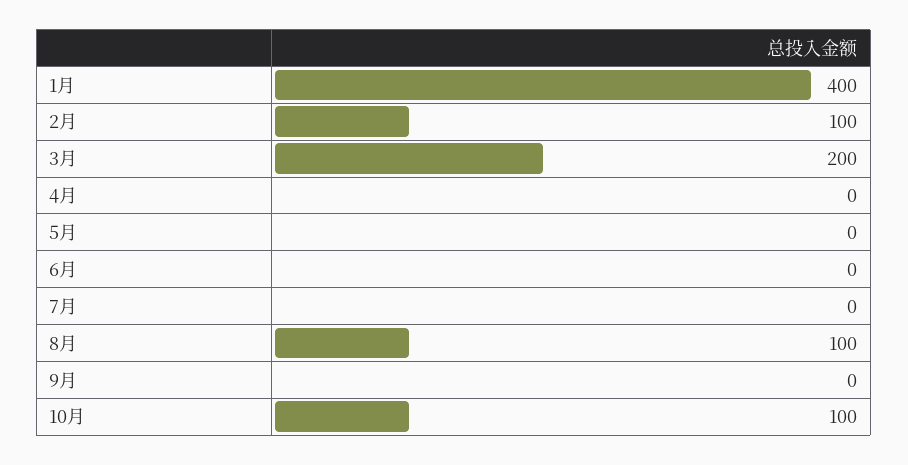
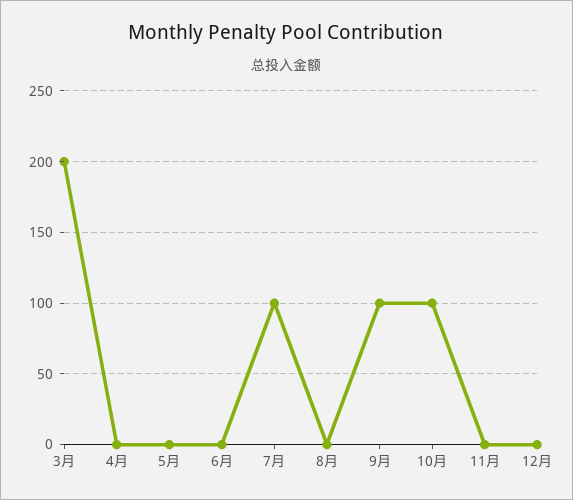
1月: 400 -> none
2月: 100 -> none
7月: 0 -> 100
8月: 100 -> 0
9月: 0 -> 100
11月: none -> 0
12月: none -> 0

